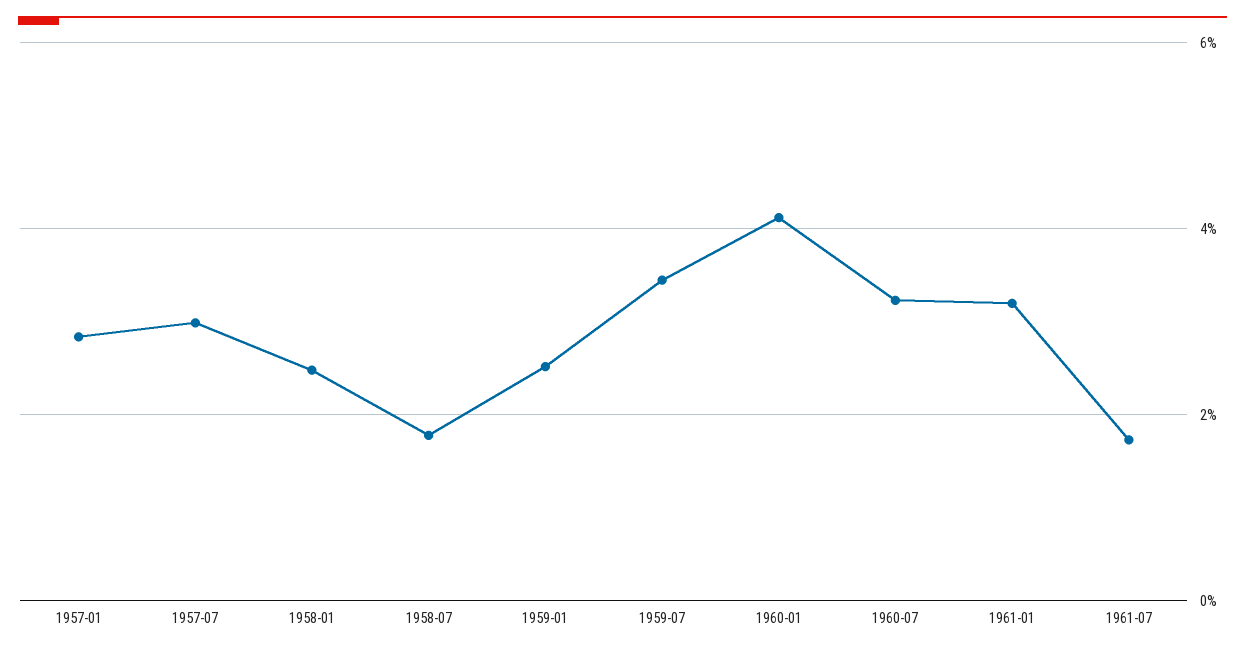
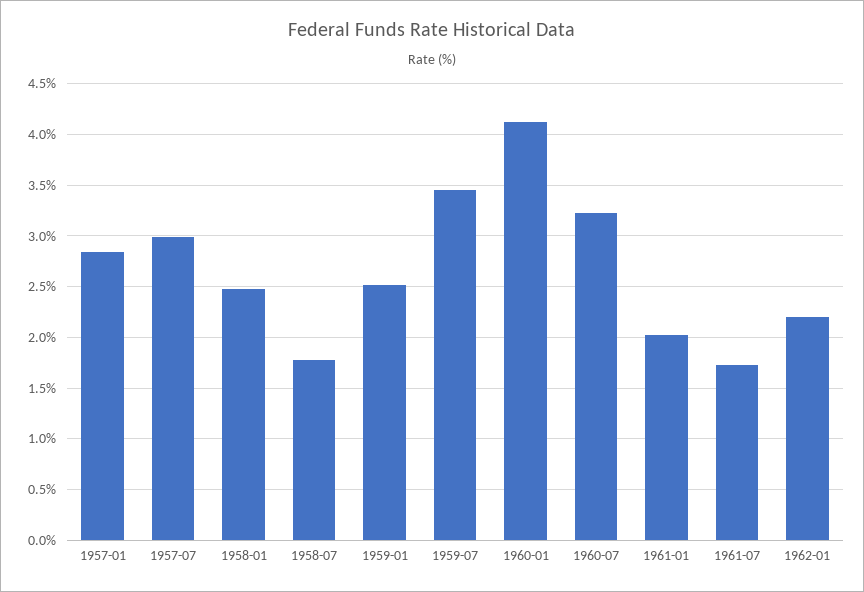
1961-01: 3.2 -> 2
1962-01: none -> 2.2

